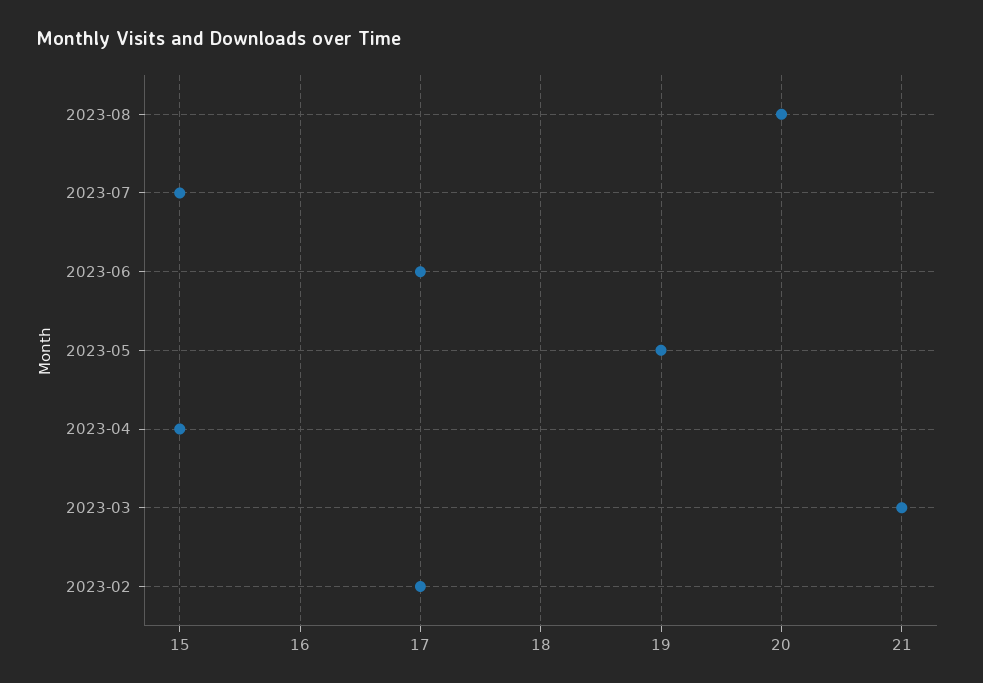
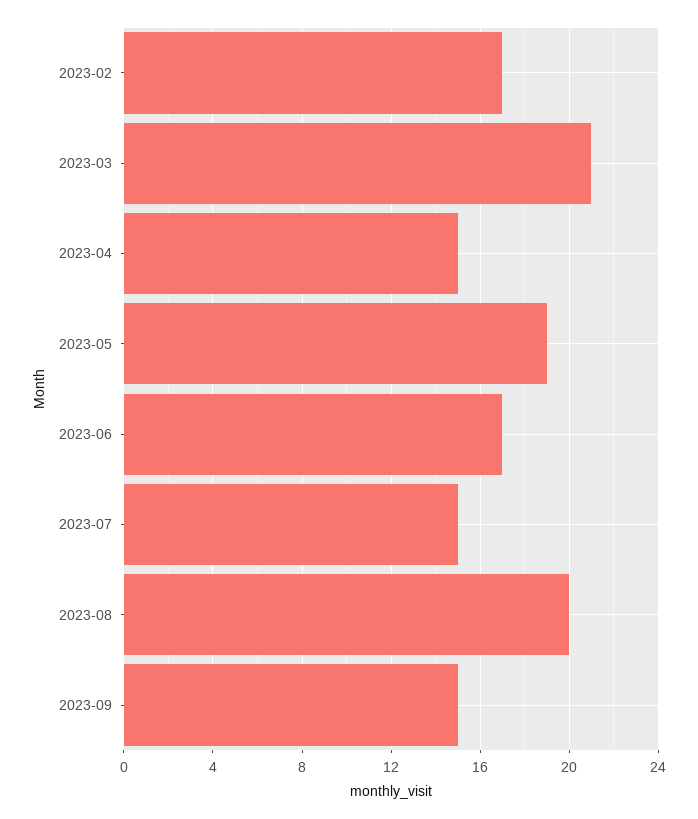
2023-09: none -> 15

